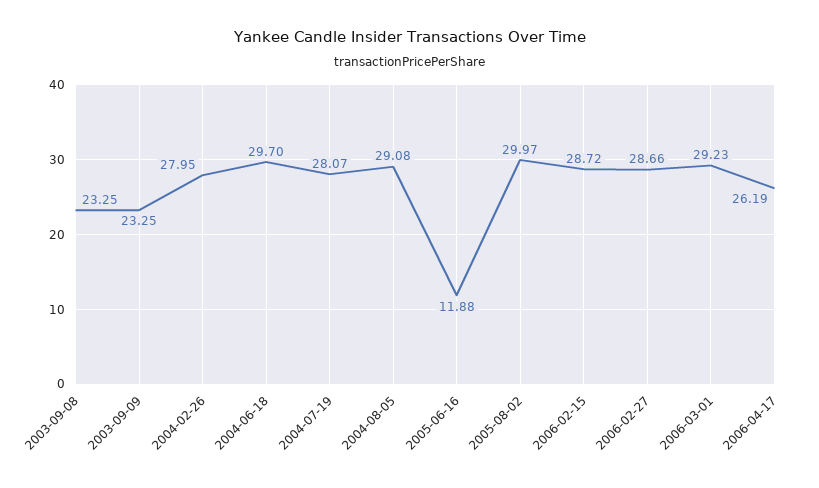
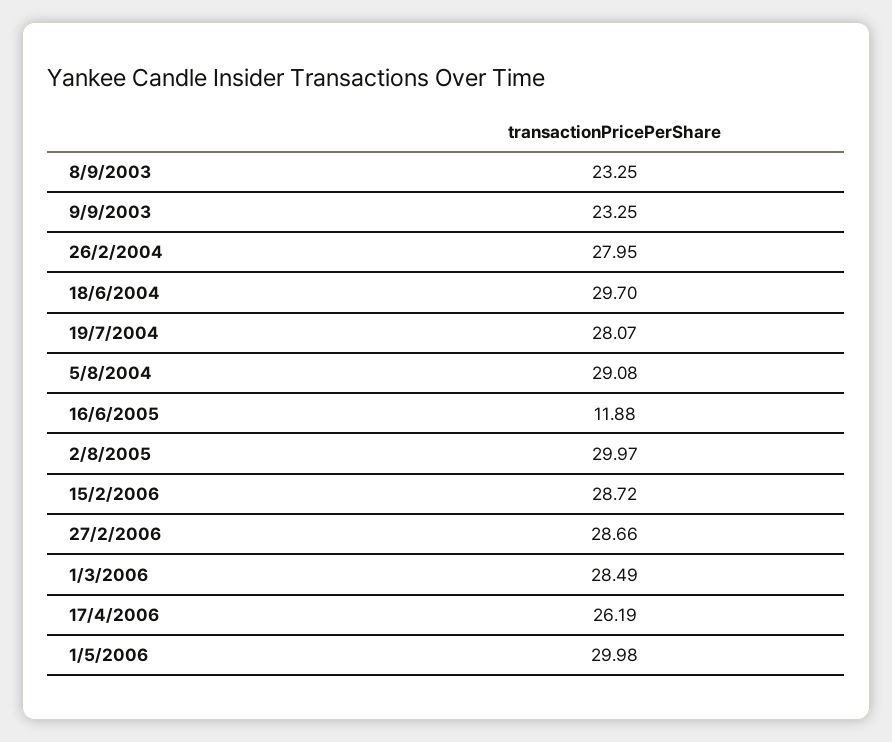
2006-03-01: 29.23 -> 28.49
1/5/2006: none -> 29.98

